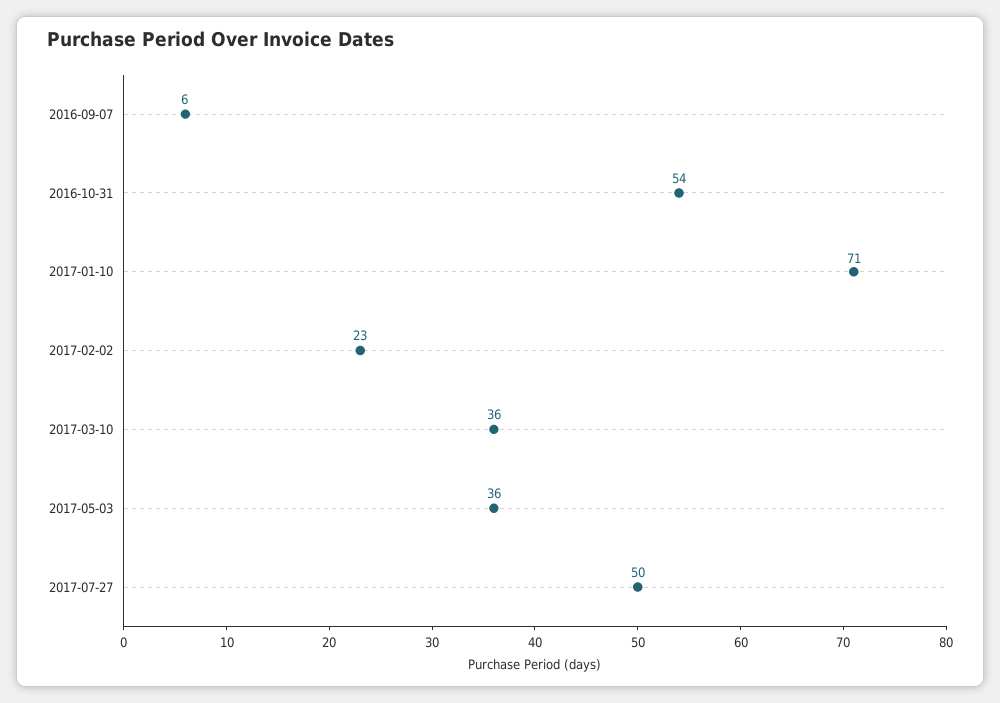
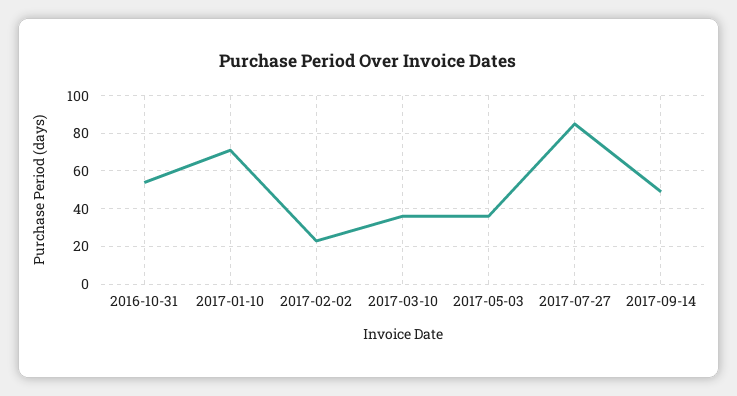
2016-09-07: 6 -> none
2017-07-27: 50 -> 85
2017-09-14: none -> 50

